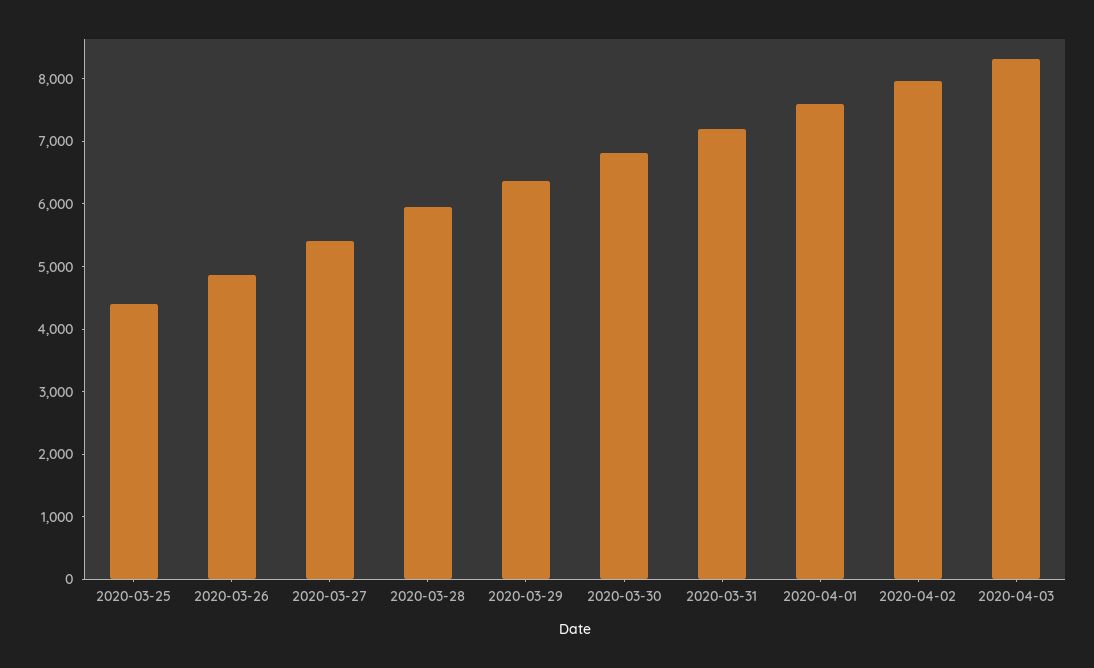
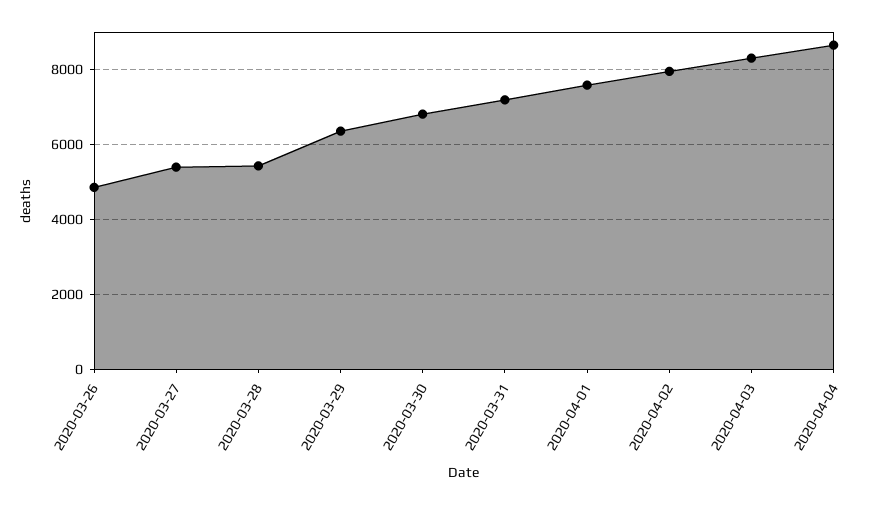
2020-03-25: 4400 -> none
2020-03-28: 6000 -> 5400
2020-04-04: none -> 8600

